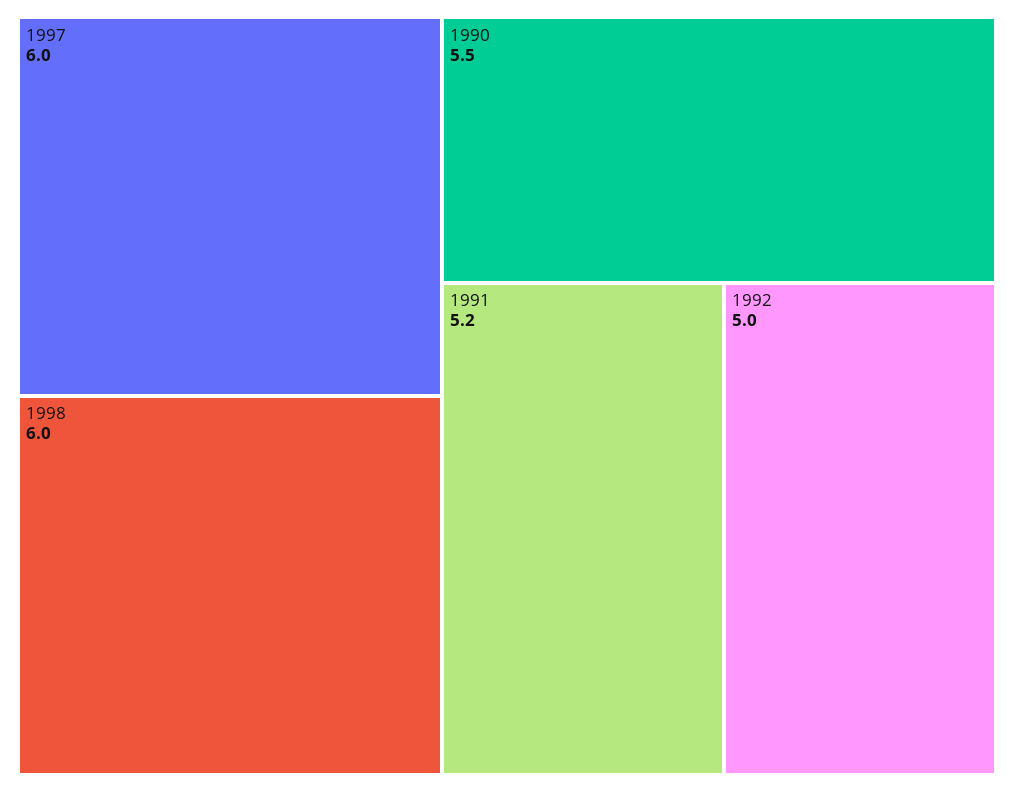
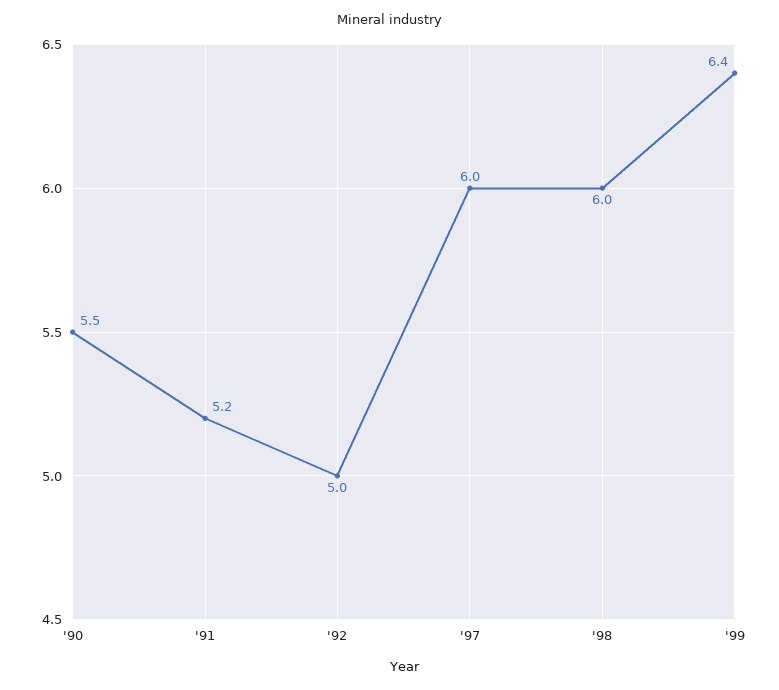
'99: none -> 6.4

